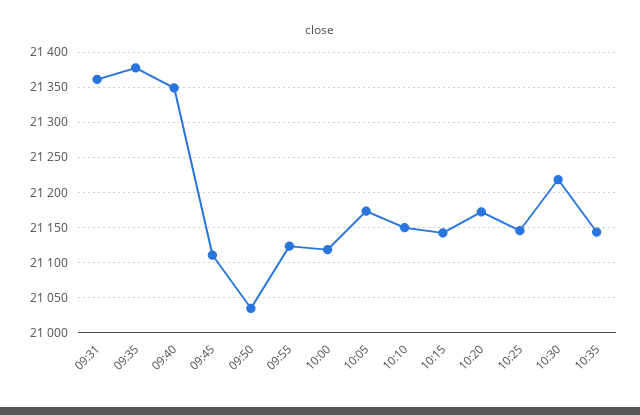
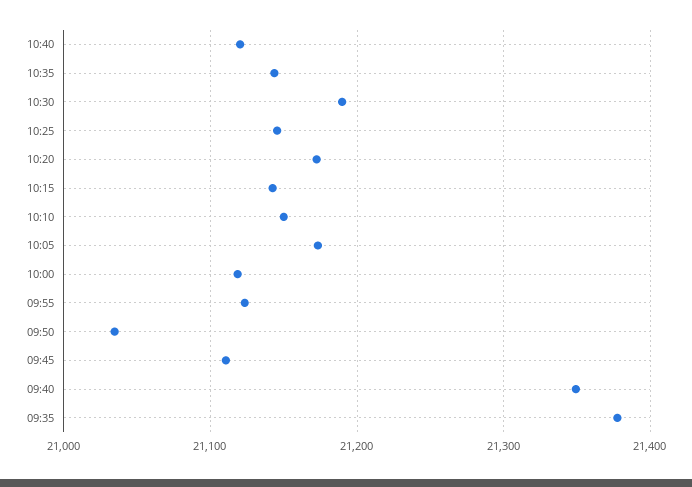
09:31: 21360 -> none
10:30: 21220 -> 21190
10:40: none -> 21120

